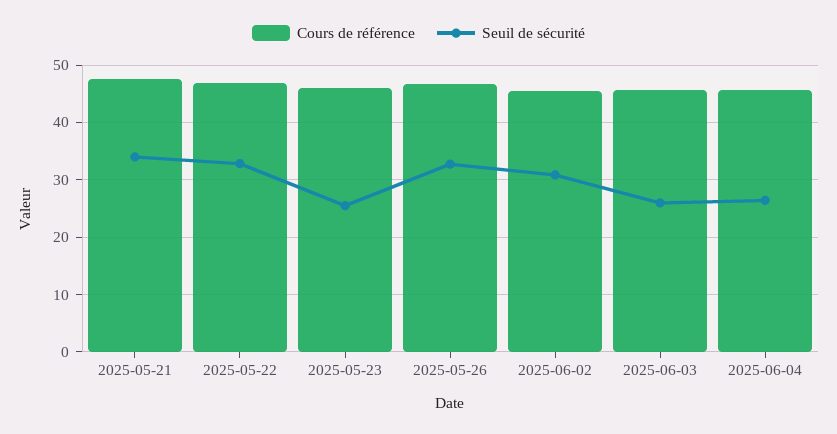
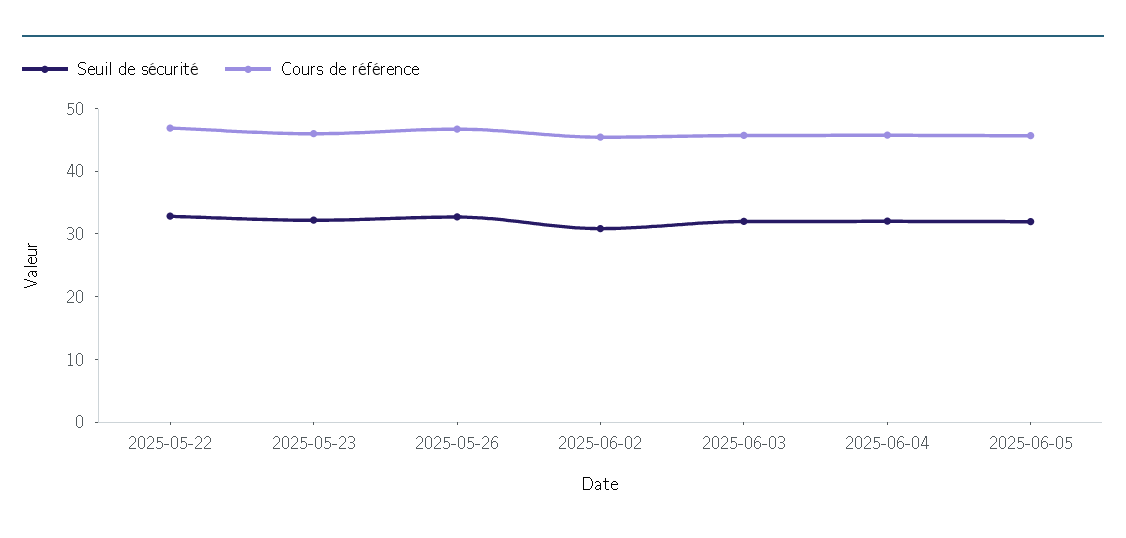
Cours de référence, 2025-05-21: 48 -> none
Seuil de sécurité, 2025-05-21: 34 -> none
Seuil de sécurité, 2025-05-23: 26 -> 32
Seuil de sécurité, 2025-06-03: 26 -> 32
Seuil de sécurité, 2025-06-04: 26 -> 32
Seuil de sécurité, 2025-06-05: none -> 32
Cours de référence, 2025-06-05: none -> 46

